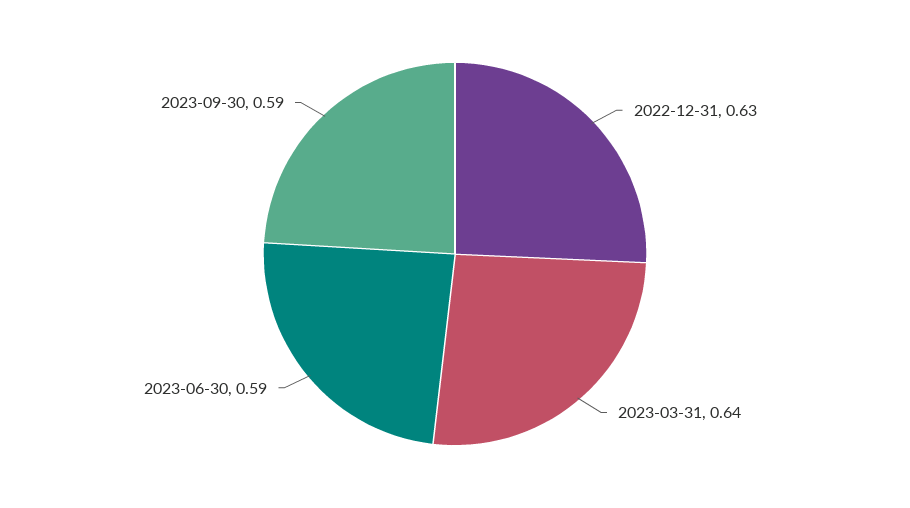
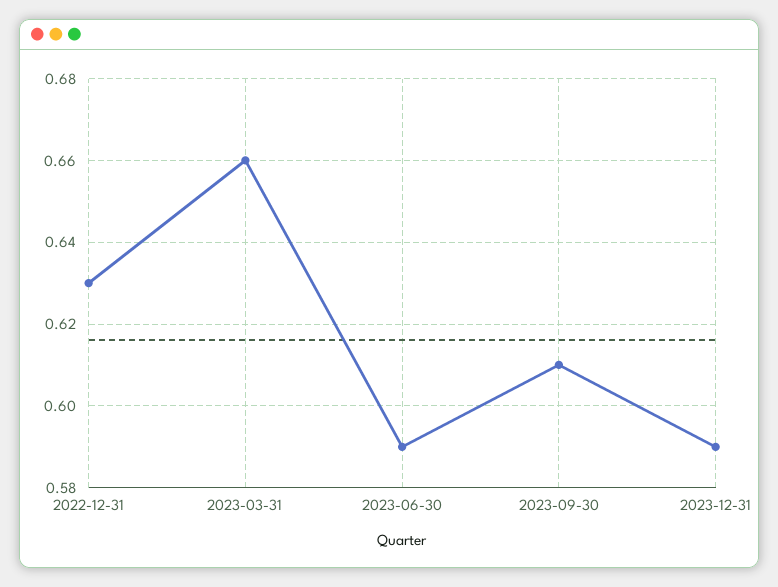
2023-03-31: 0.64 -> 0.66
2023-09-30: 0.59 -> 0.61
2023-12-31: none -> 0.59

